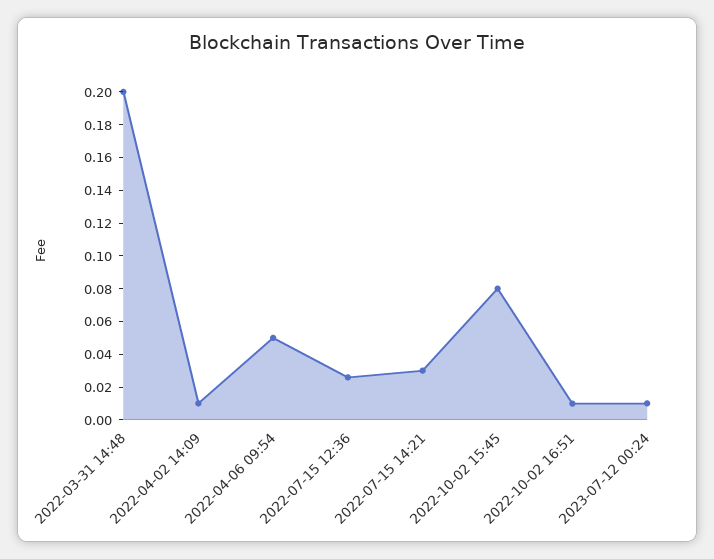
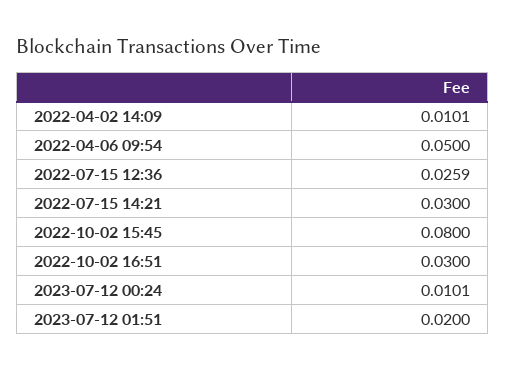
2022-03-31 14:48: 0.2 -> none
2022-10-02 16:51: 0.01 -> 0.03
2023-07-12 01:51: none -> 0.02

